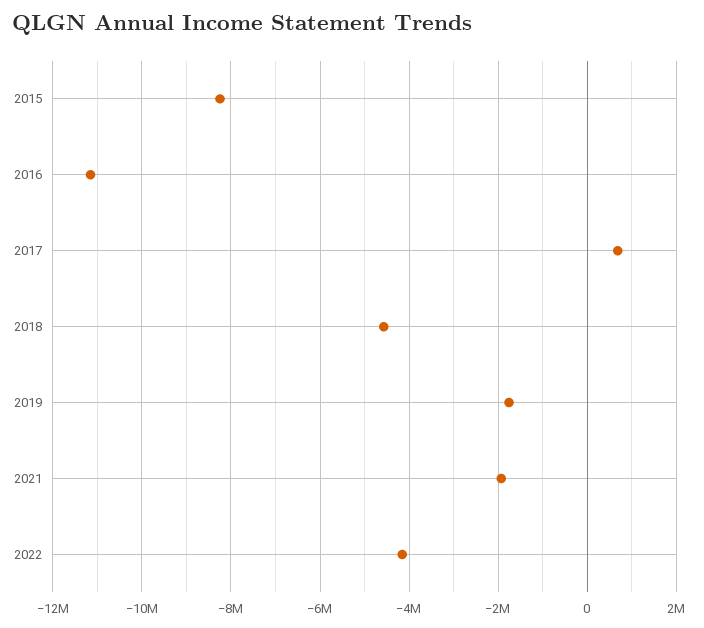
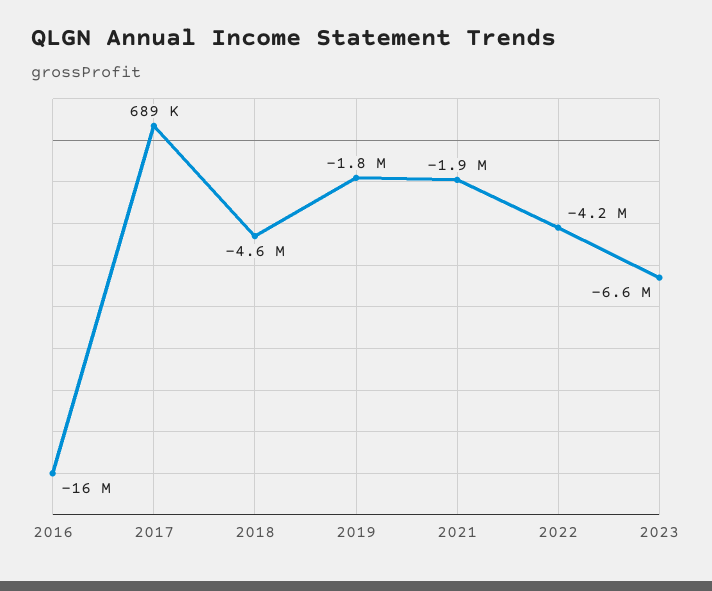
2015: -8200000 -> none
2016: -11200000 -> -16000000
2023: none -> -6600000

